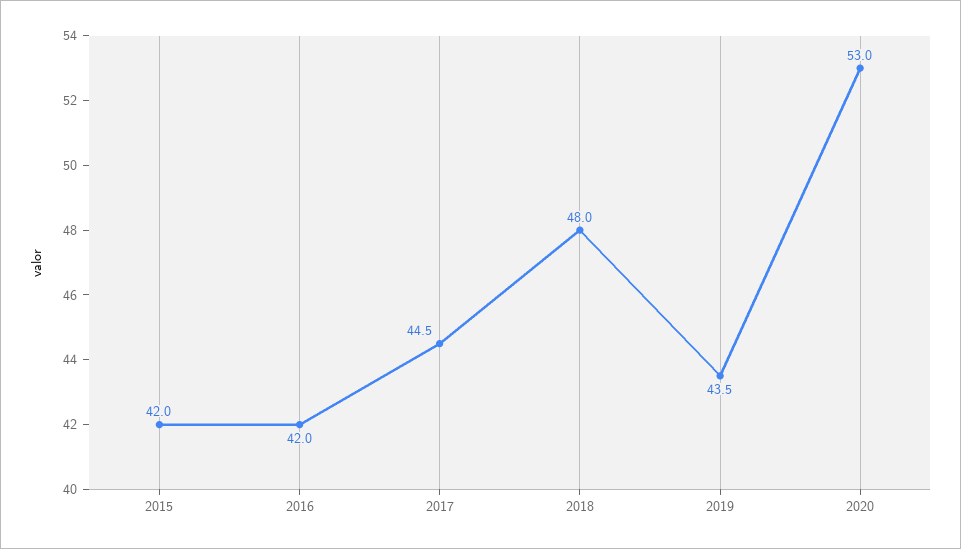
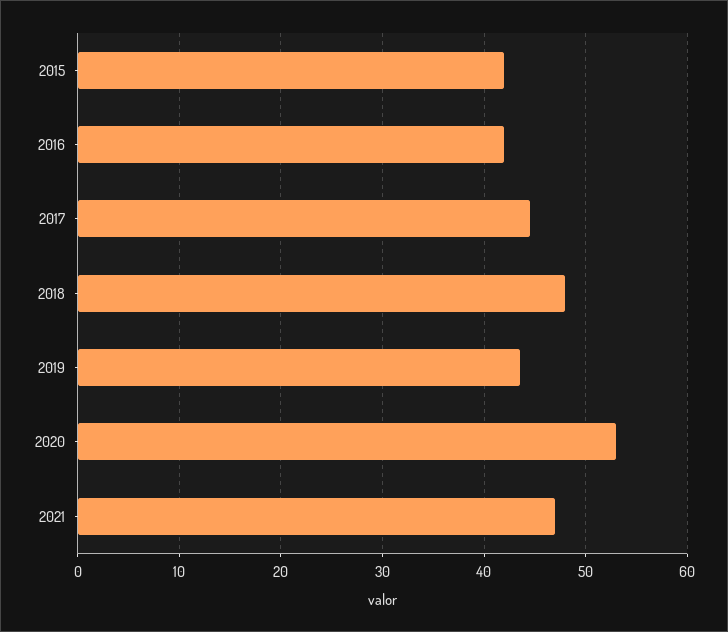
2021: none -> 47

